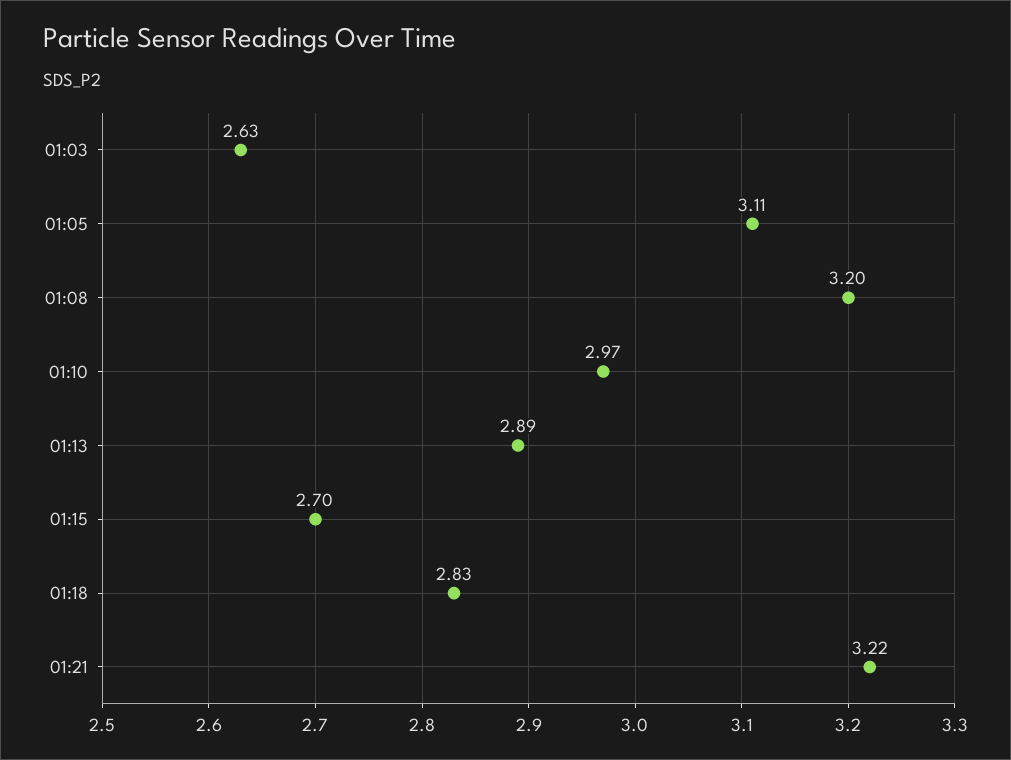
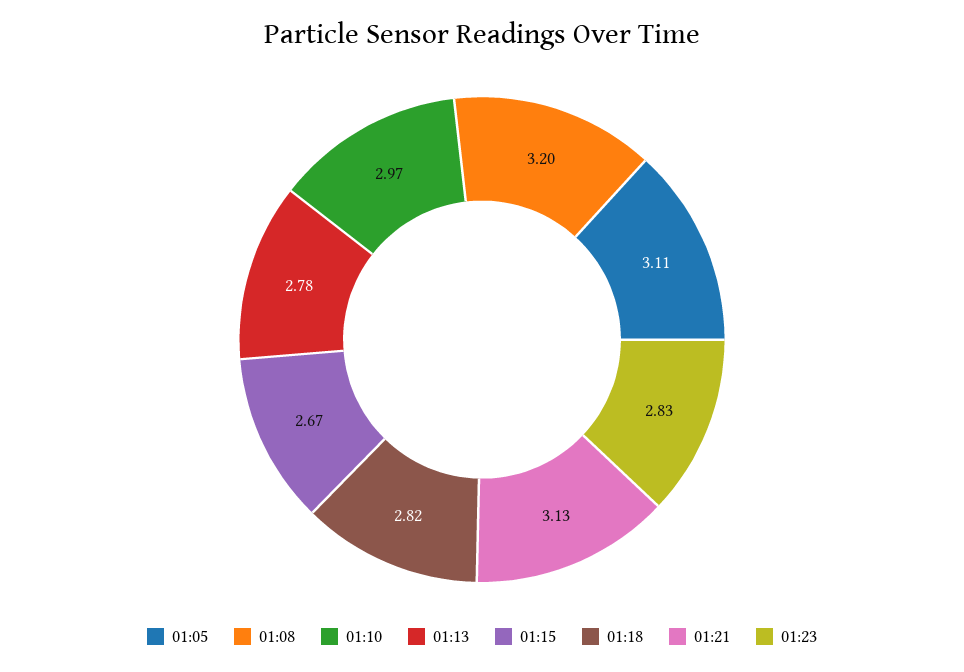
01:03: 2.63 -> none
01:13: 2.89 -> 2.78
01:15: 2.7 -> 2.67
01:18: 2.83 -> 2.82
01:21: 3.22 -> 3.13
01:23: none -> 2.83

